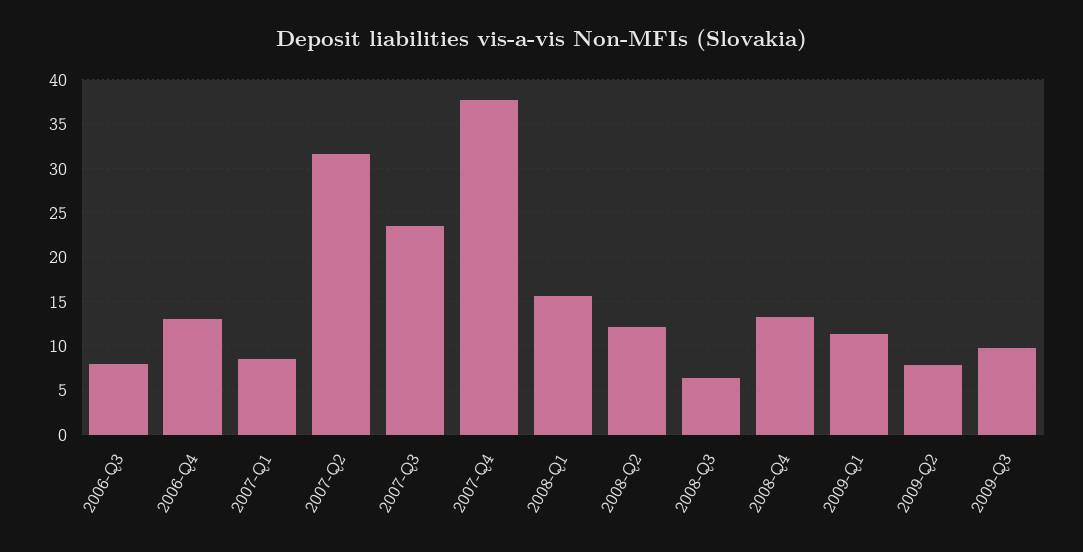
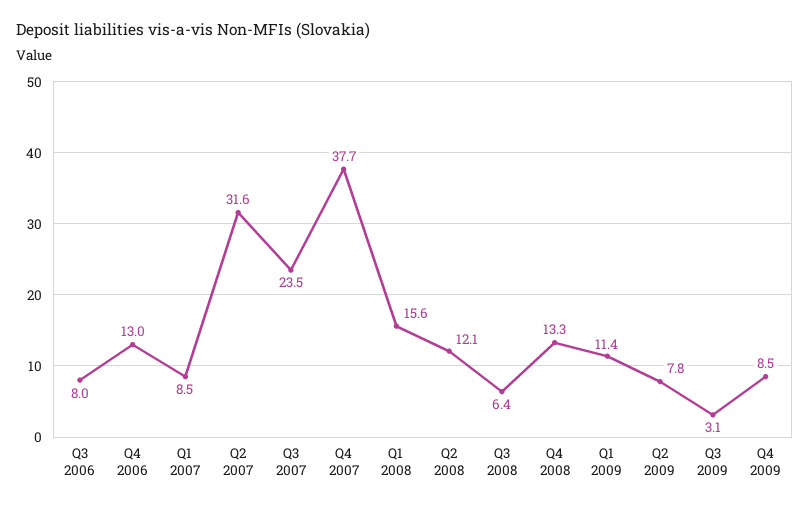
2009-Q3: 10 -> 3.1
Q4 2009: none -> 8.5

